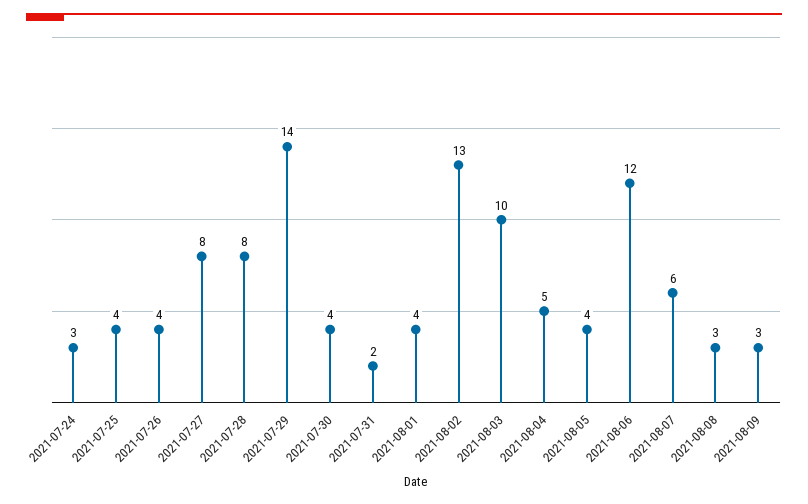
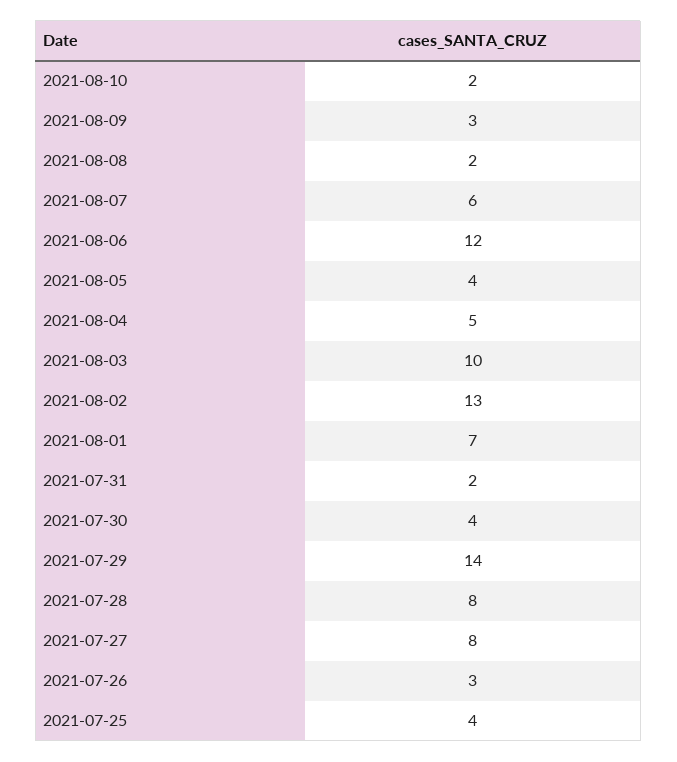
2021-07-24: 3 -> none
2021-07-26: 4 -> 3
2021-08-01: 4 -> 7
2021-08-08: 3 -> 2
2021-08-10: none -> 2

